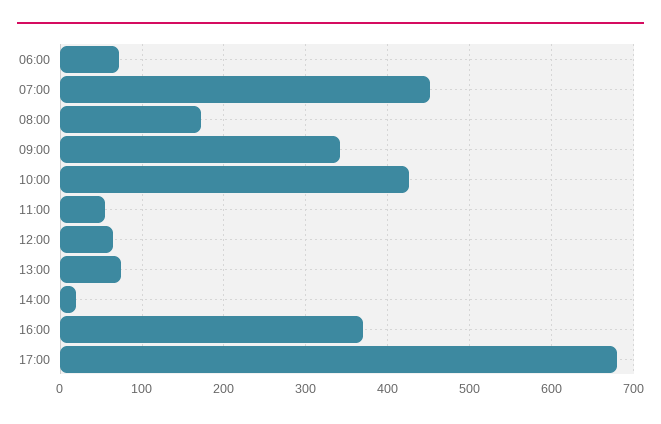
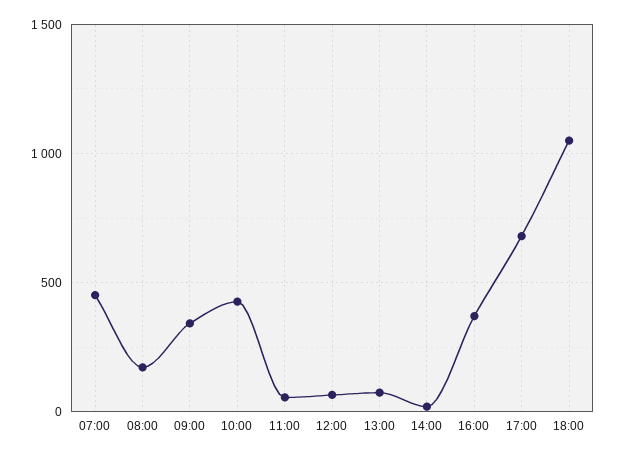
06:00: 70 -> none
18:00: none -> 1050

